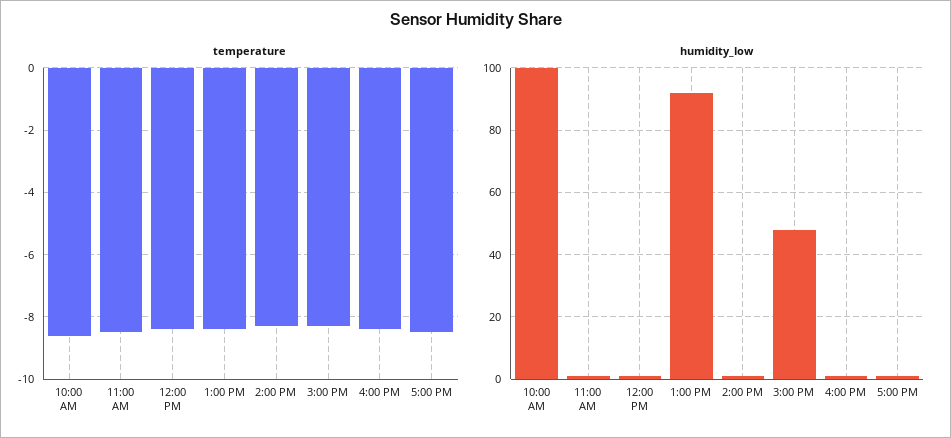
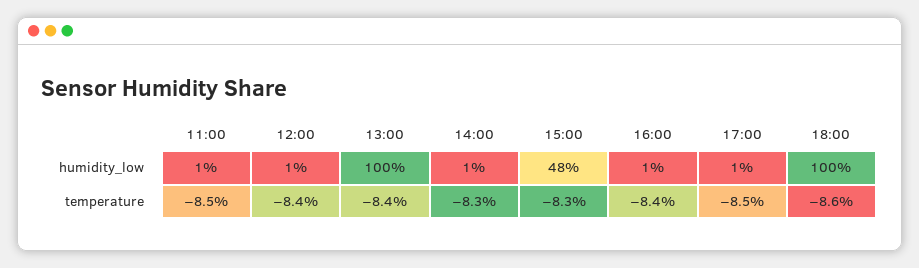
temperature, 10:00 AM: -8.5 -> none
humidity_low, 10:00 AM: 100 -> none
humidity_low, 1:00 PM: 92 -> 100
humidity_low, 18:00: none -> 100
temperature, 18:00: none -> -8.6

